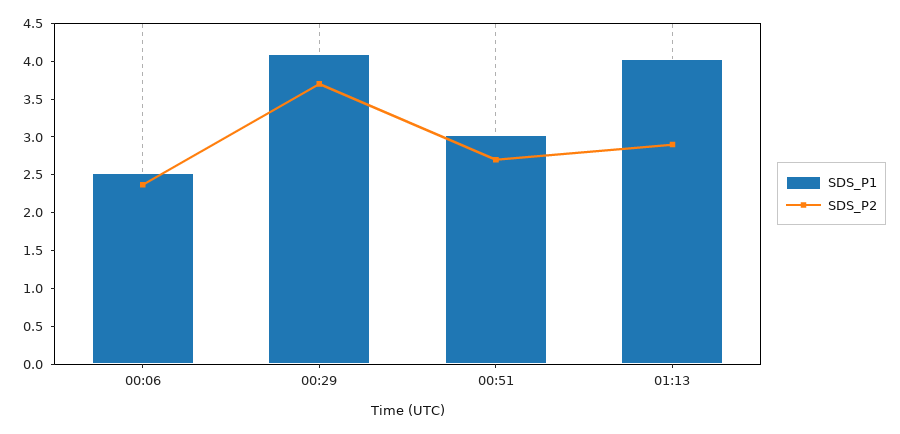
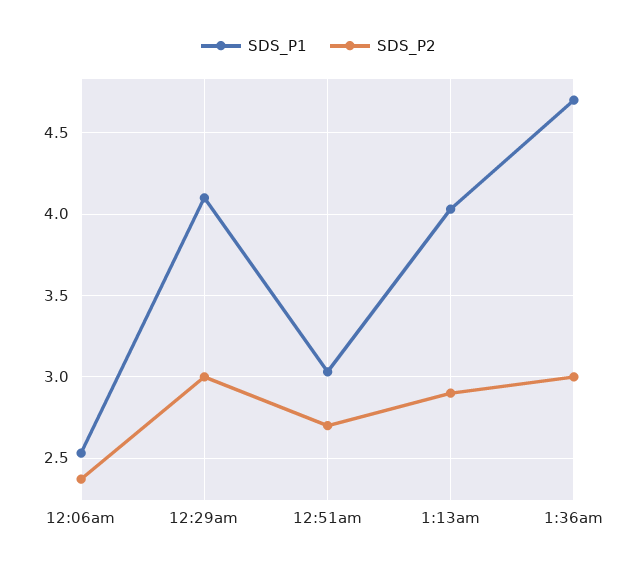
SDS_P2, 00:29: 3.75 -> 3
SDS_P1, 1:36am: none -> 4.7
SDS_P2, 1:36am: none -> 3

